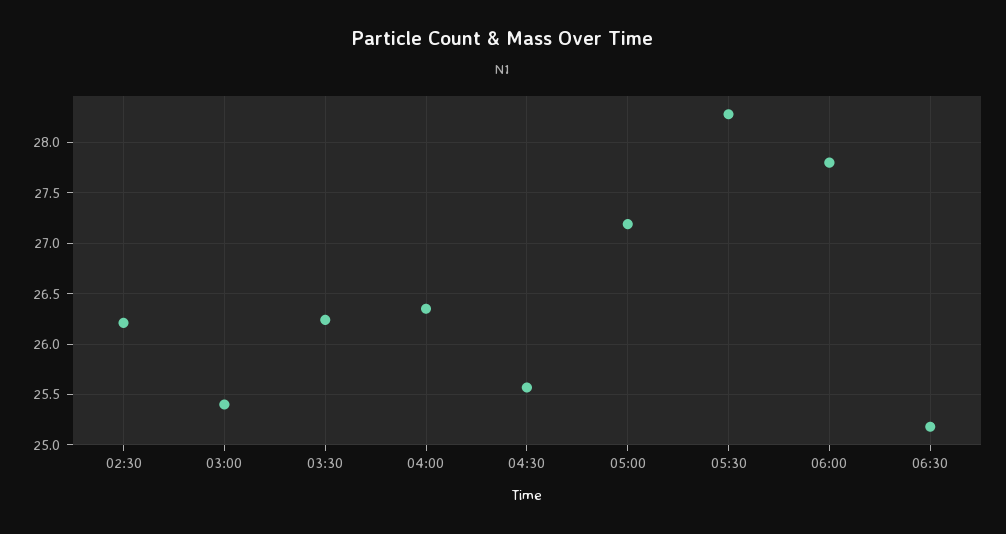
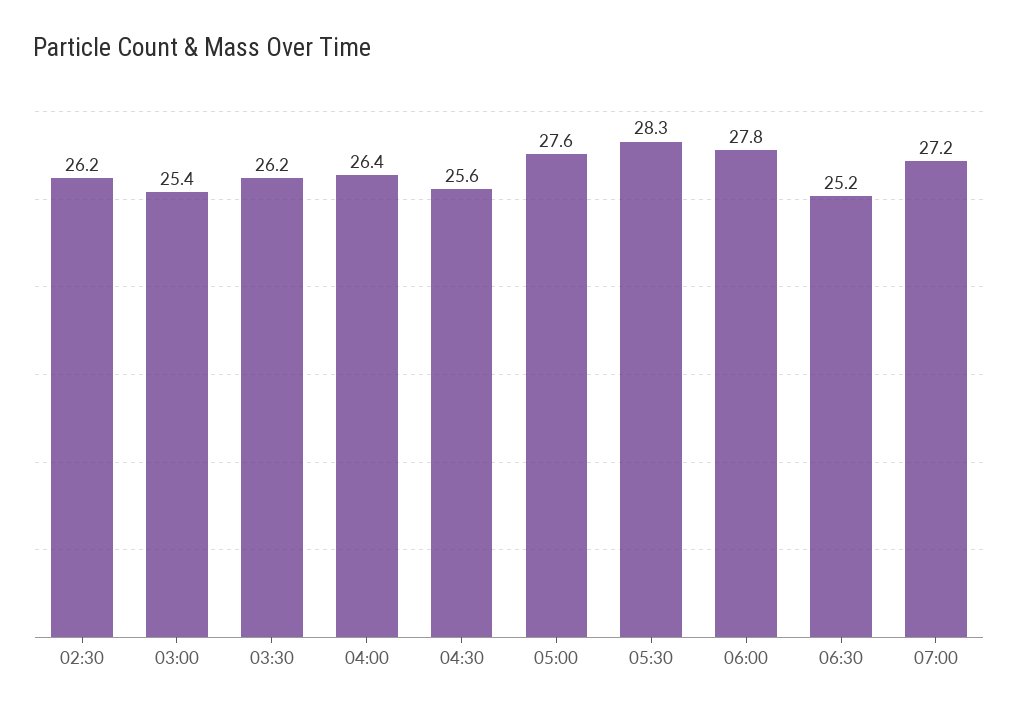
05:00: 27.2 -> 27.6
07:00: none -> 27.2

